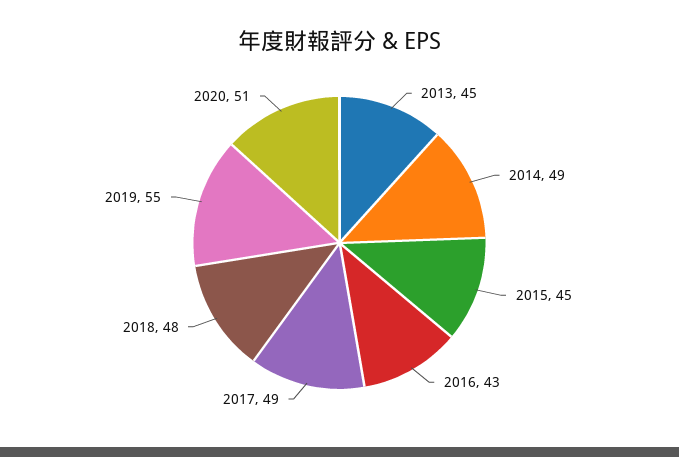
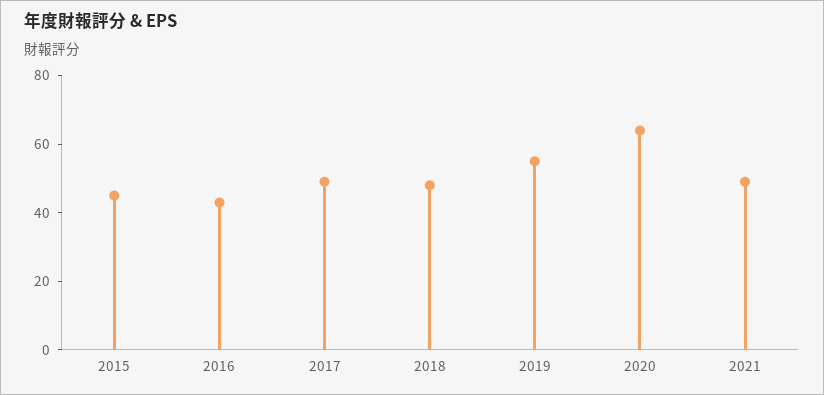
2013: 45 -> none
2014: 49 -> none
2020: 51 -> 65
2021: none -> 50

